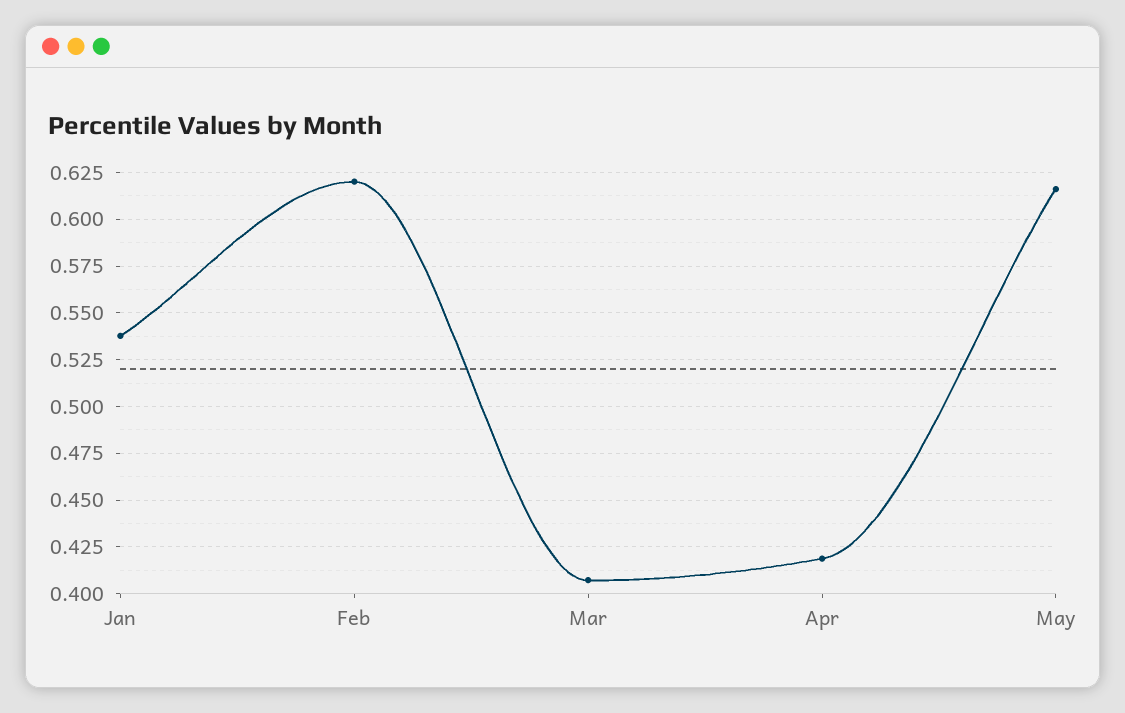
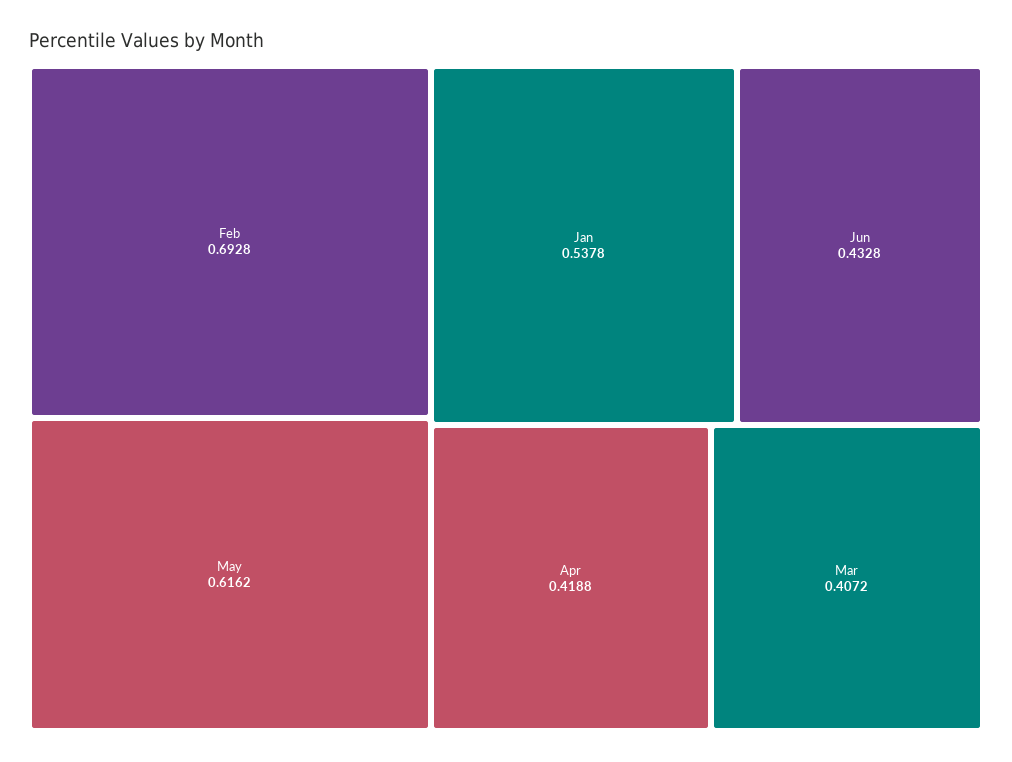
Feb: 0.62 -> 0.6928
Jun: none -> 0.4328

